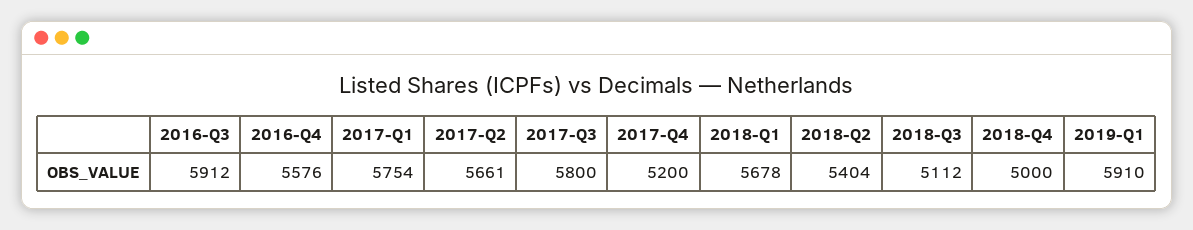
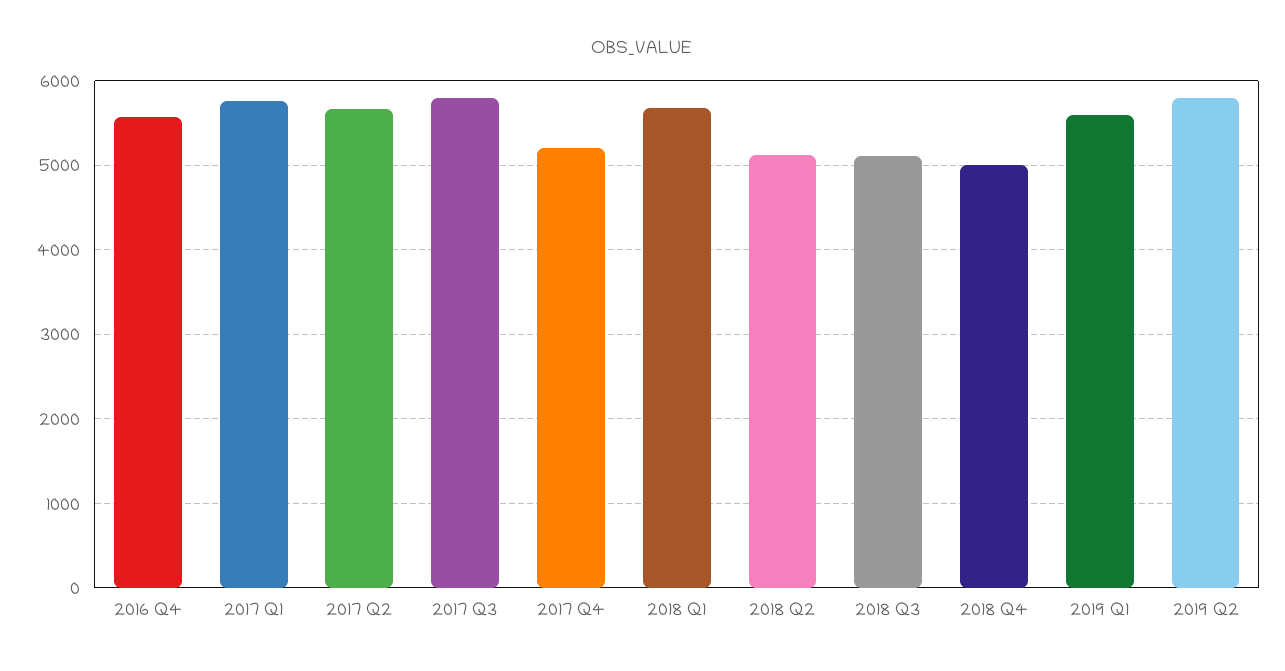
2016-Q3: 5912 -> none
2018-Q2: 5404 -> 5100
2019-Q1: 5910 -> 5600
2019 Q2: none -> 5800

